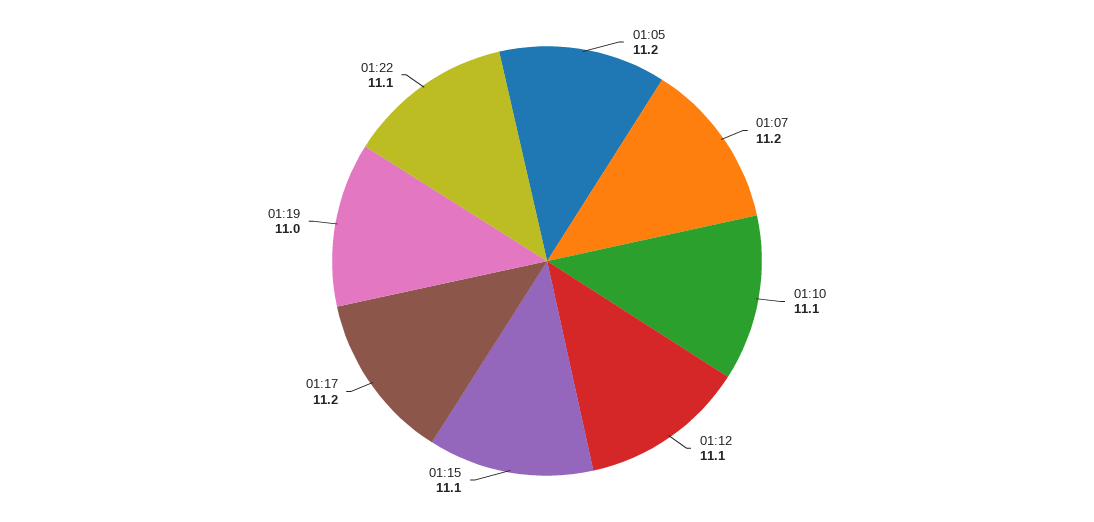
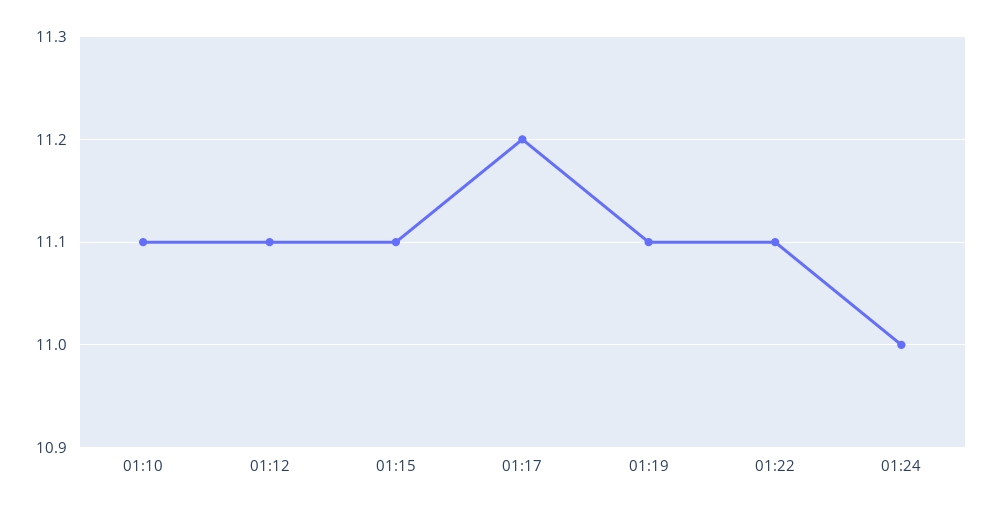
01:05: 11.2 -> none
01:07: 11.2 -> none
01:19: 11 -> 11.1
01:24: none -> 11

